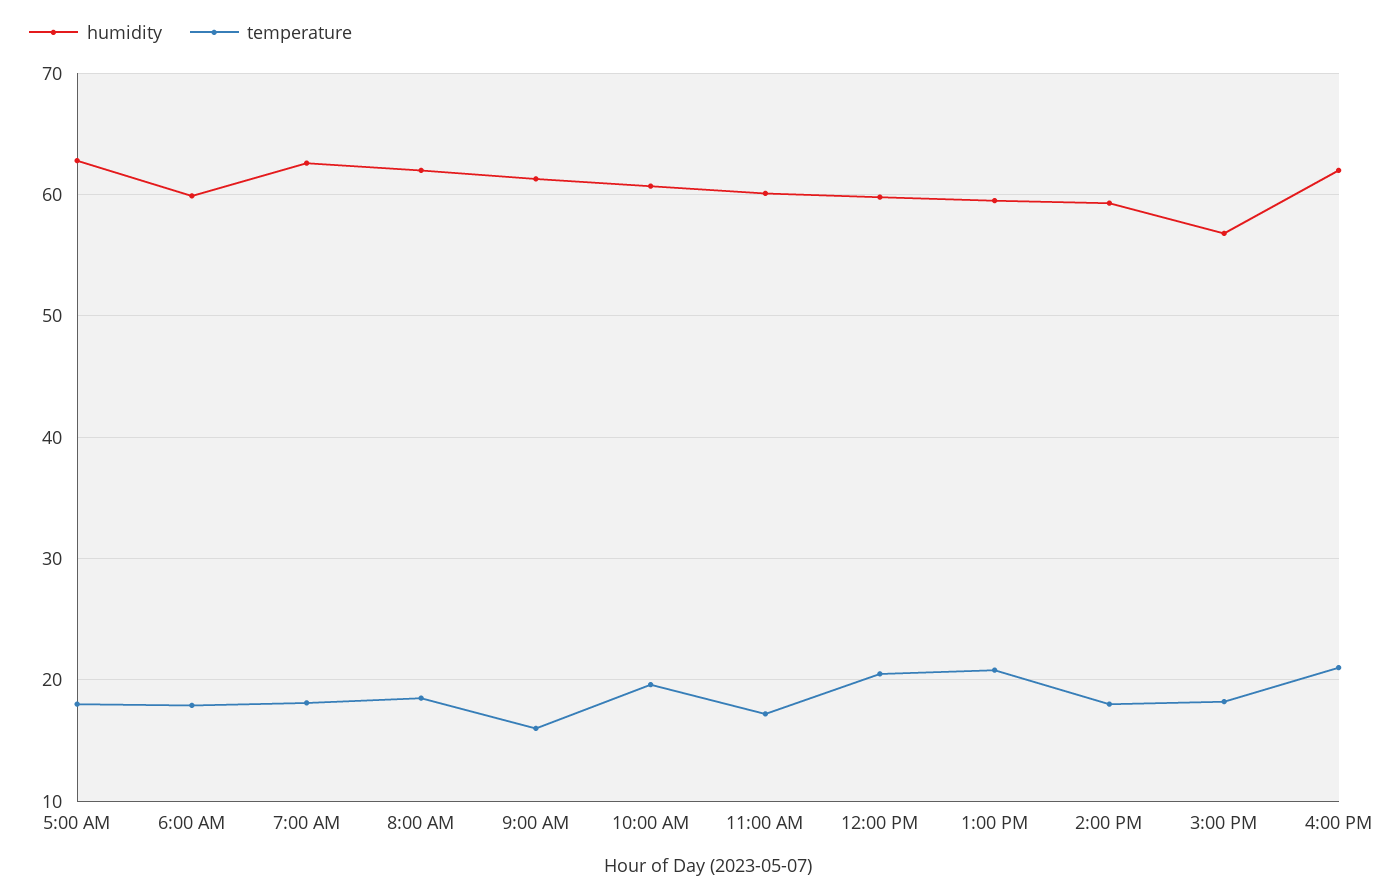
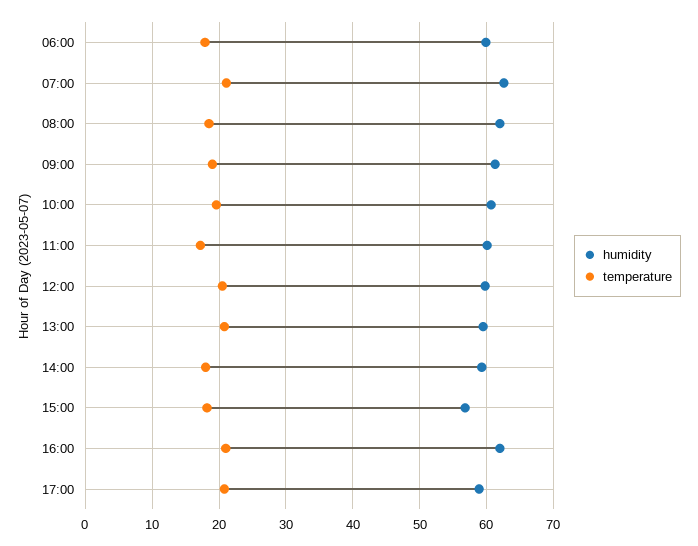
humidity, 5:00 AM: 63 -> none
temperature, 5:00 AM: 18 -> none
temperature, 7:00 AM: 18 -> 21
temperature, 9:00 AM: 16 -> 19
humidity, 17:00: none -> 59
temperature, 17:00: none -> 21

